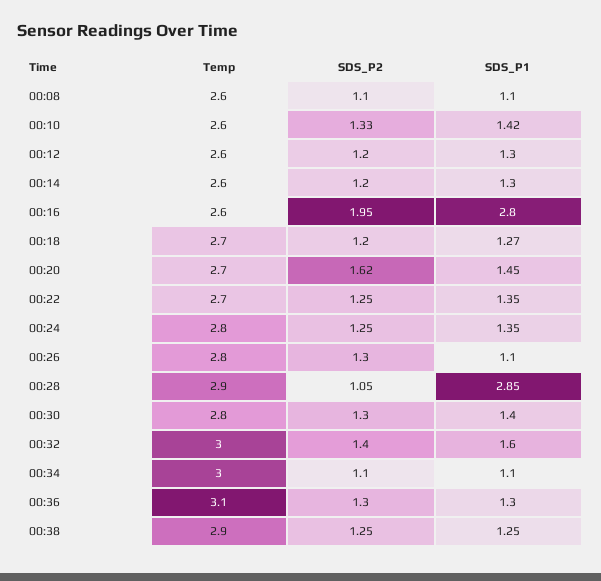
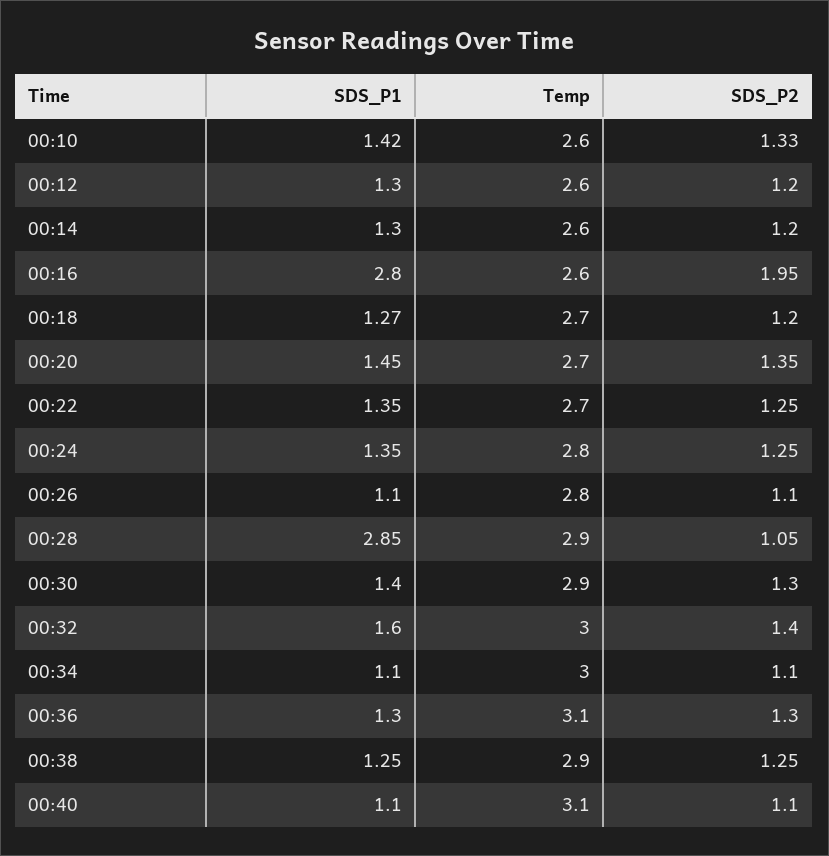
Temp, 00:08: 2.6 -> none
SDS_P2, 00:08: 1.1 -> none
SDS_P1, 00:08: 1.1 -> none
SDS_P2, 00:20: 1.62 -> 1.35
SDS_P2, 00:26: 1.3 -> 1.1
Temp, 00:30: 2.8 -> 2.9
SDS_P1, 00:40: none -> 1.1
Temp, 00:40: none -> 3.1
SDS_P2, 00:40: none -> 1.1

